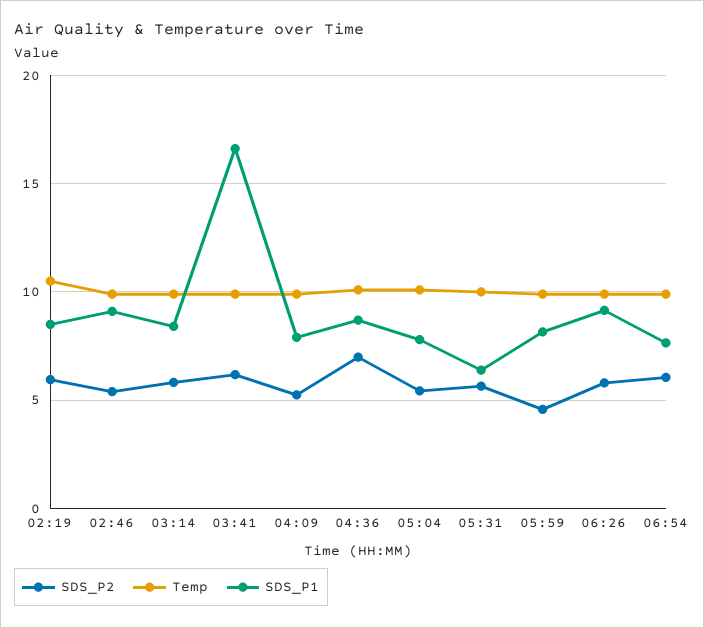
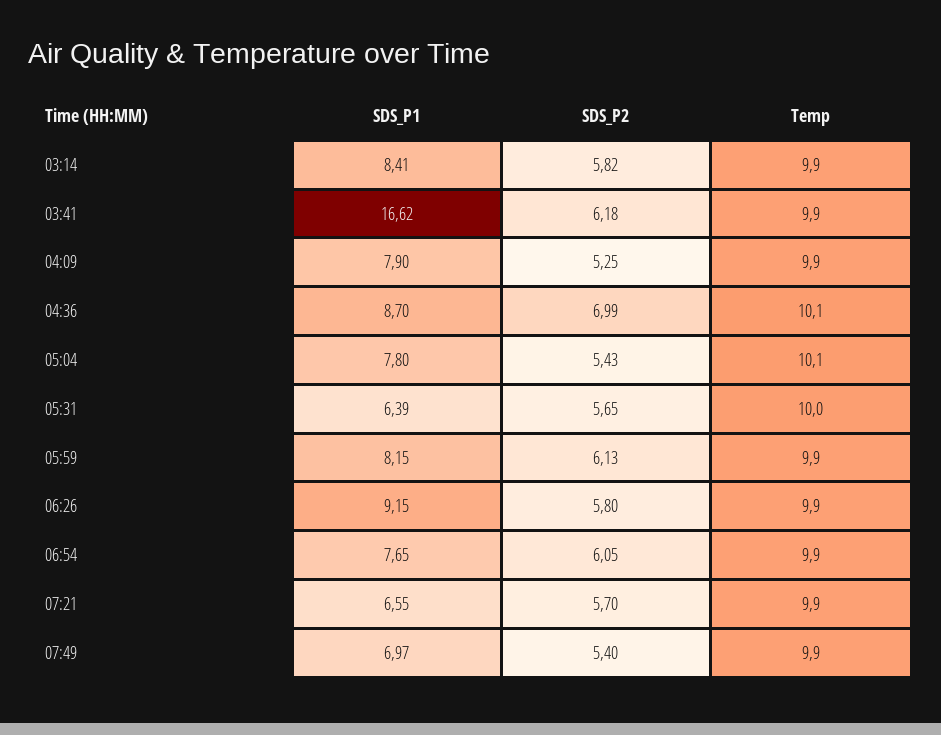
SDS_P2, 02:19: 6 -> none
Temp, 02:19: 10.5 -> none
SDS_P1, 02:19: 8.5 -> none
SDS_P2, 02:46: 5.5 -> none
Temp, 02:46: 10 -> none
SDS_P1, 02:46: 9 -> none
SDS_P2, 05:59: 4.5 -> 6.13
SDS_P1, 07:21: none -> 6.55
SDS_P2, 07:21: none -> 5.7
Temp, 07:21: none -> 9.9
SDS_P1, 07:49: none -> 6.97
SDS_P2, 07:49: none -> 5.4
Temp, 07:49: none -> 9.9

